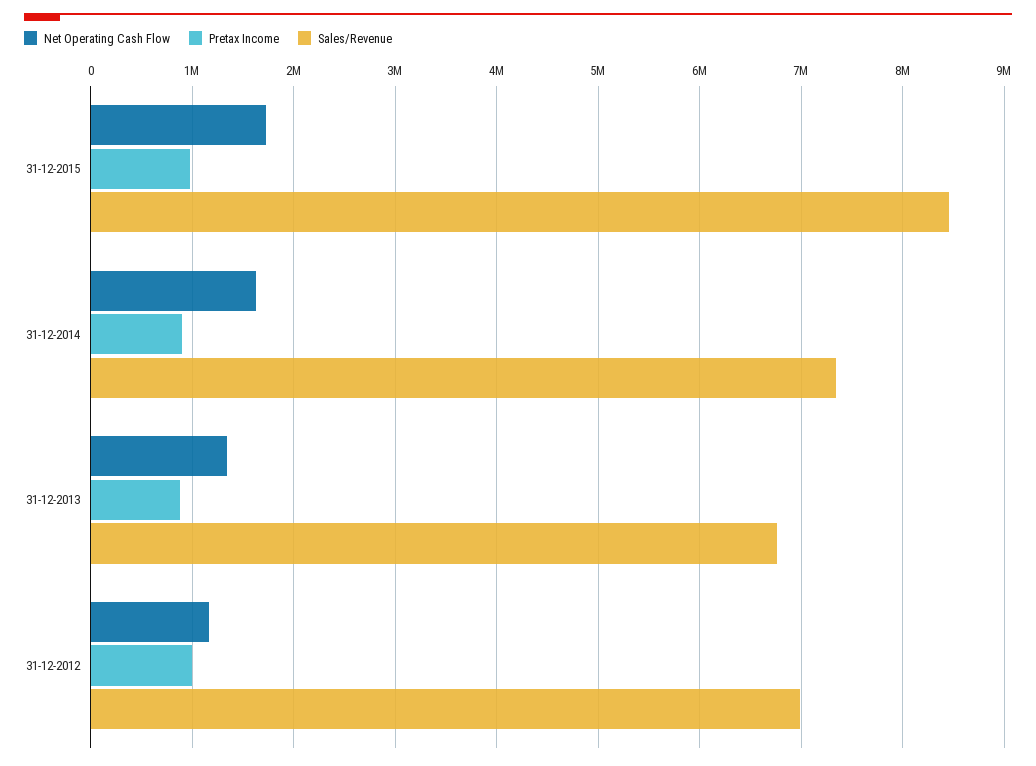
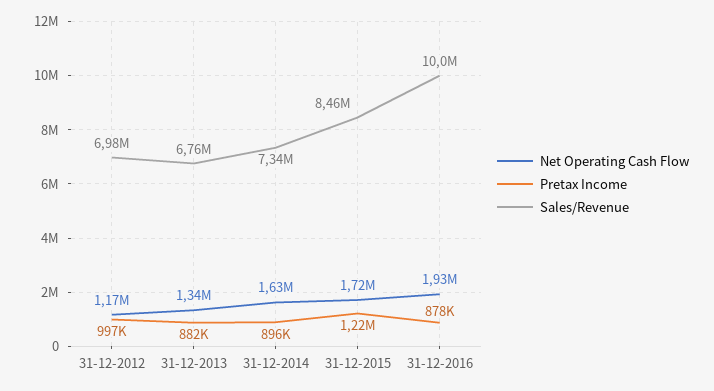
Pretax Income, 31-12-2015: 1000000 -> 1220000
Net Operating Cash Flow, 31-12-2016: none -> 1930000
Pretax Income, 31-12-2016: none -> 878000
Sales/Revenue, 31-12-2016: none -> 10000000

